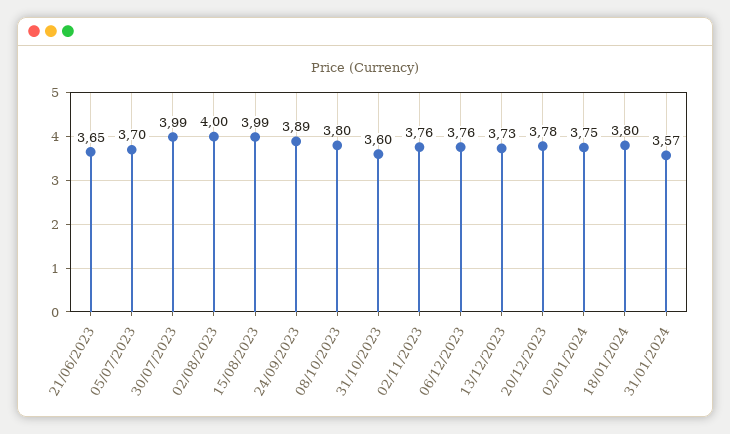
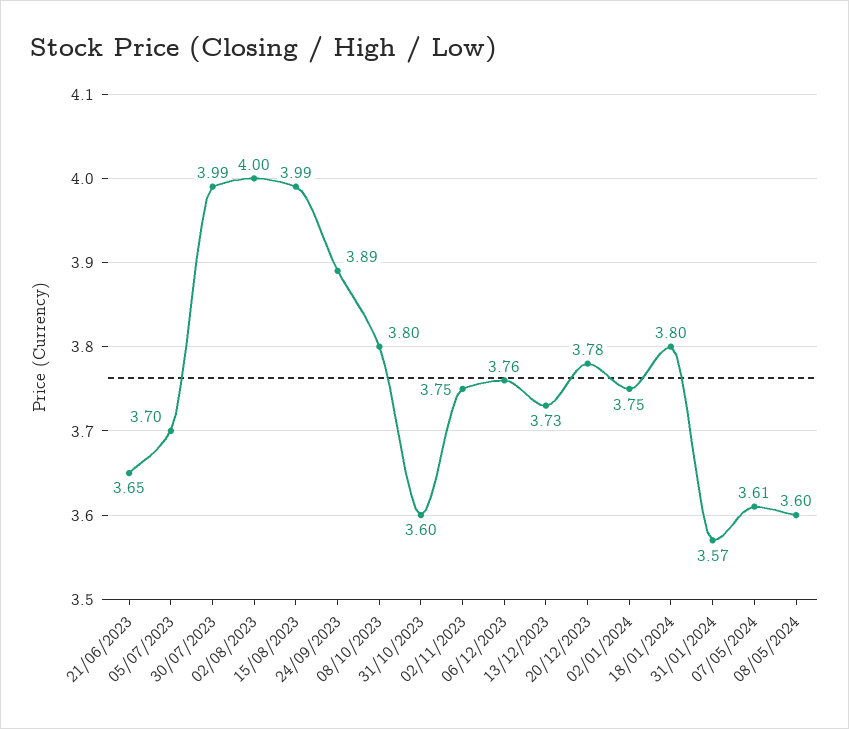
02/11/2023: 3.76 -> 3.75
07/05/2024: none -> 3.61
08/05/2024: none -> 3.6

